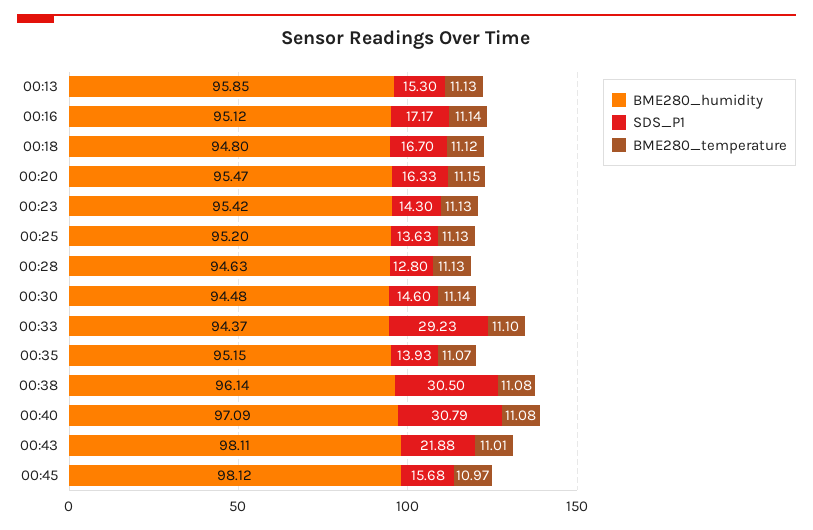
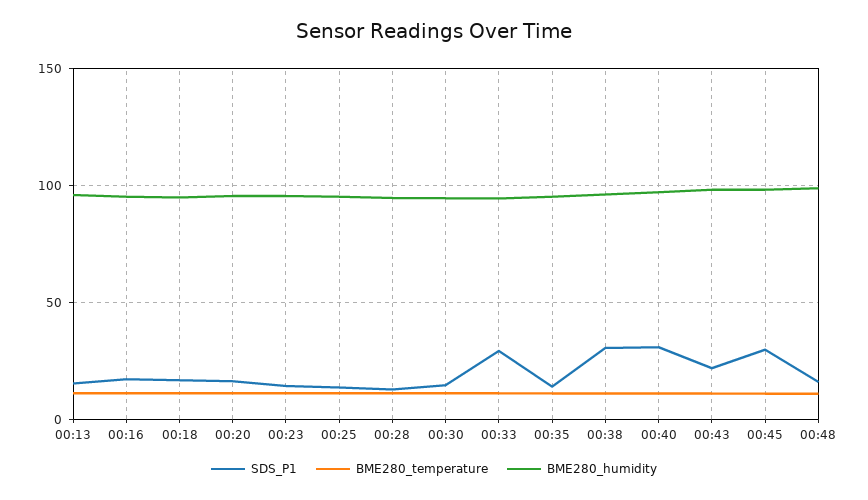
SDS_P1, 00:45: 15.68 -> 30
SDS_P1, 00:48: none -> 15
BME280_temperature, 00:48: none -> 10
BME280_humidity, 00:48: none -> 100

